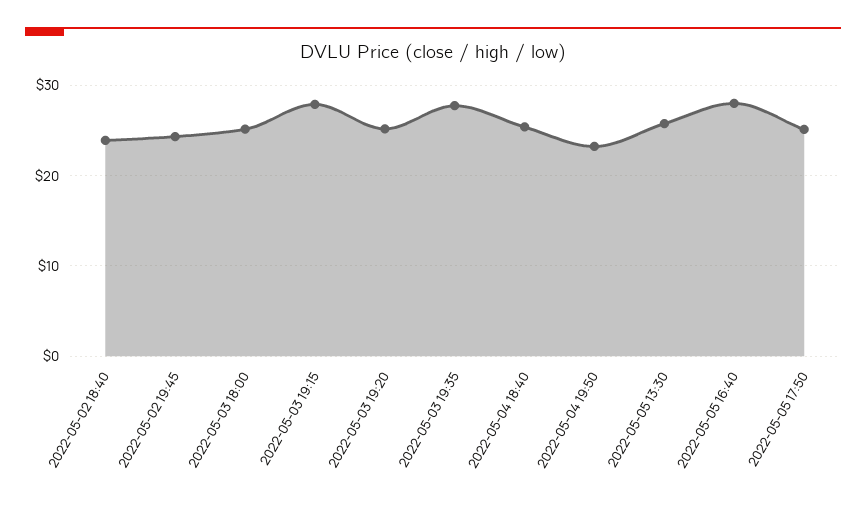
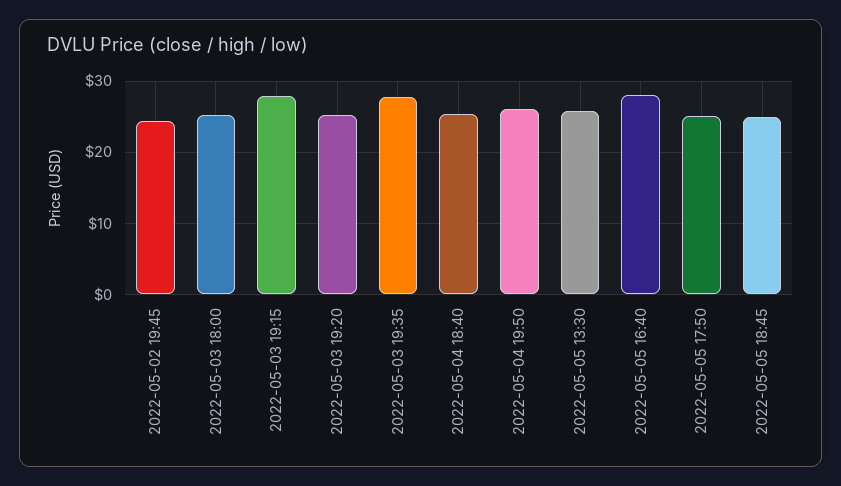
2022-05-02 18:40: 24 -> none
2022-05-04 19:50: 23 -> 26
2022-05-05 18:45: none -> 25

